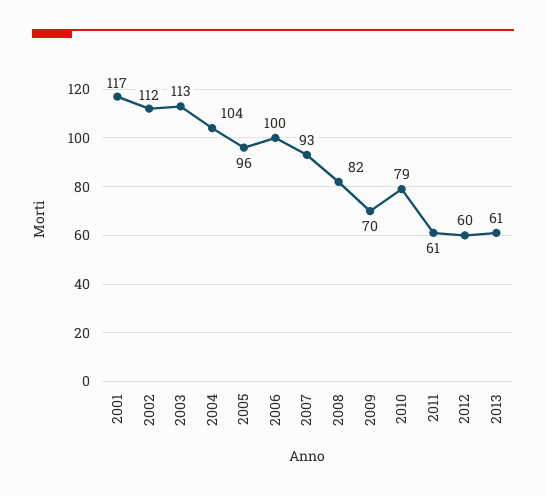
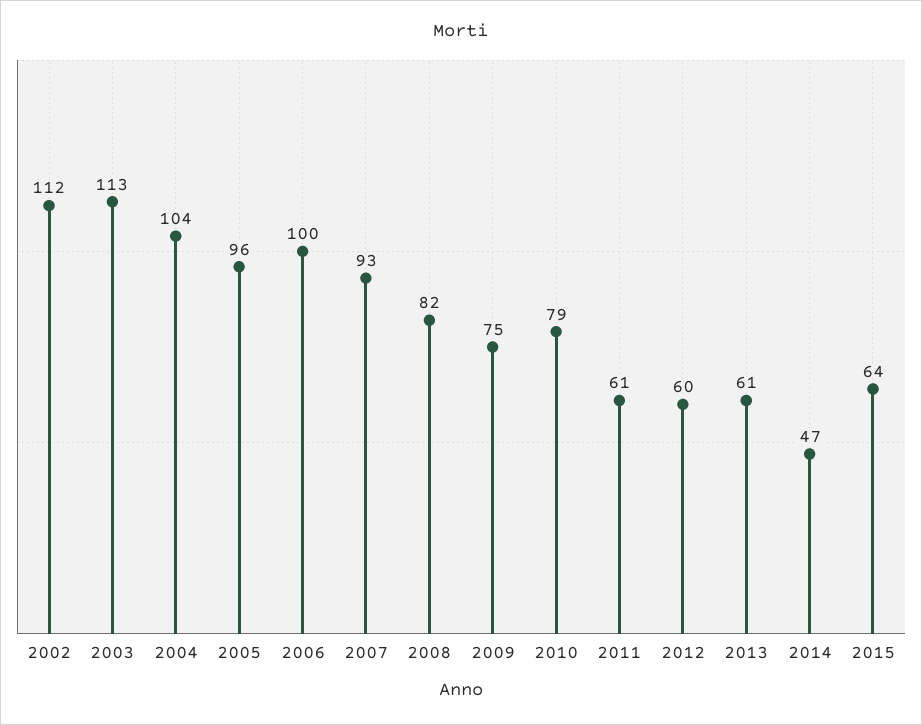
2001: 117 -> none
2009: 70 -> 75
2014: none -> 47
2015: none -> 64

